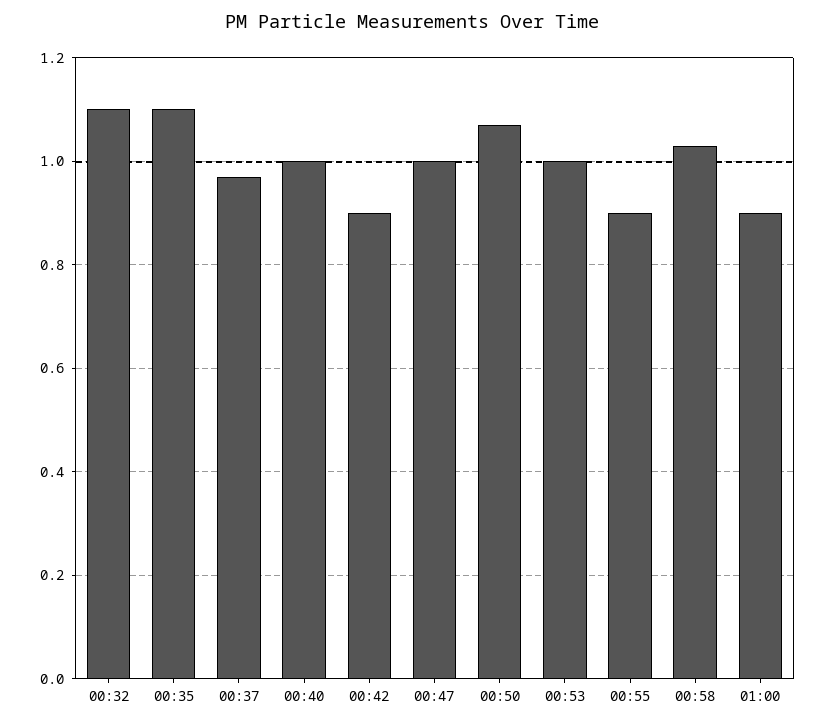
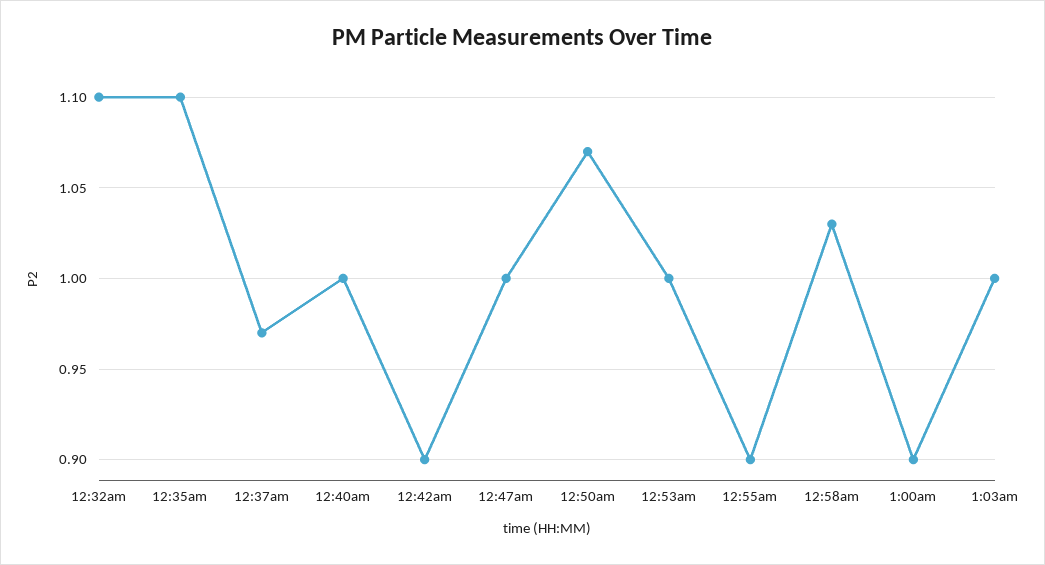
1:03am: none -> 1

